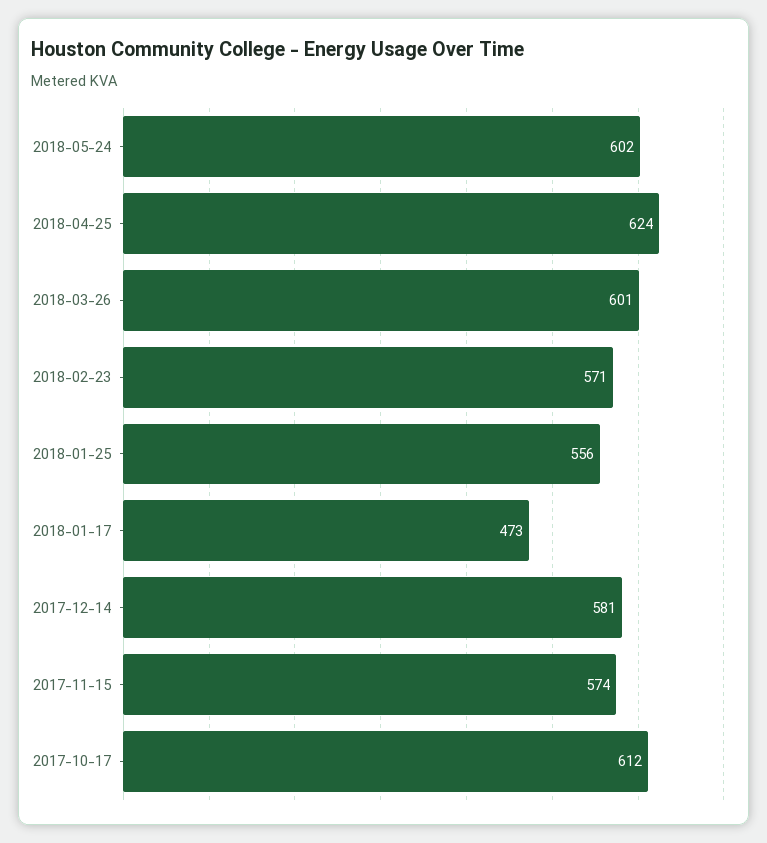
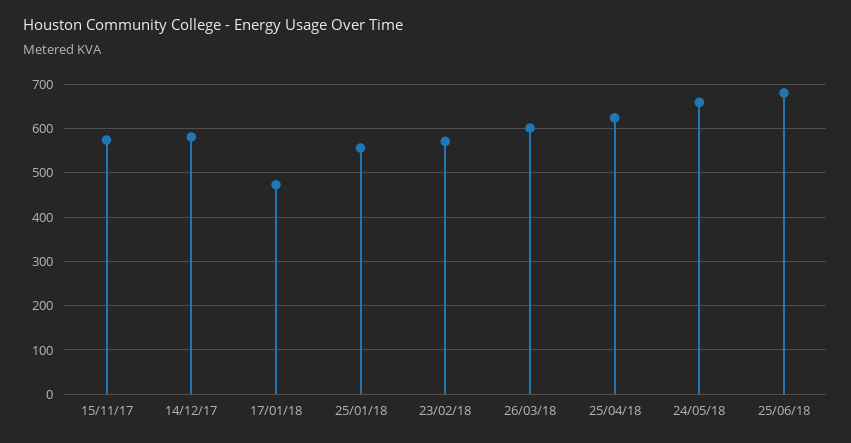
2018-05-24: 602 -> 660
2017-10-17: 612 -> none
25/06/18: none -> 680

